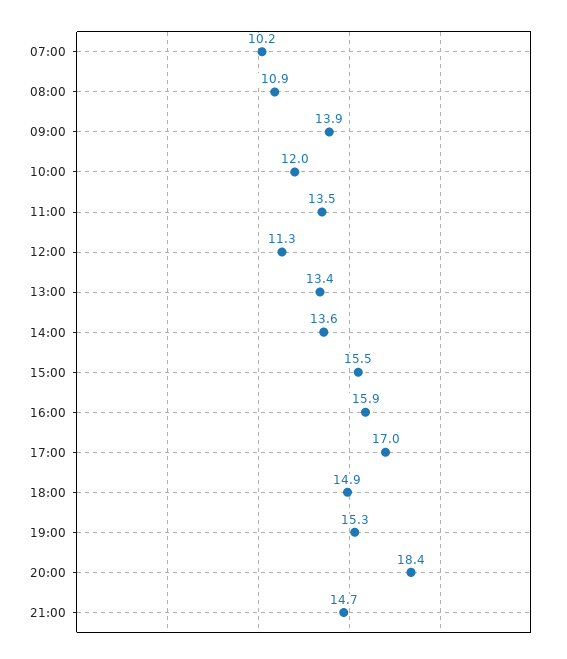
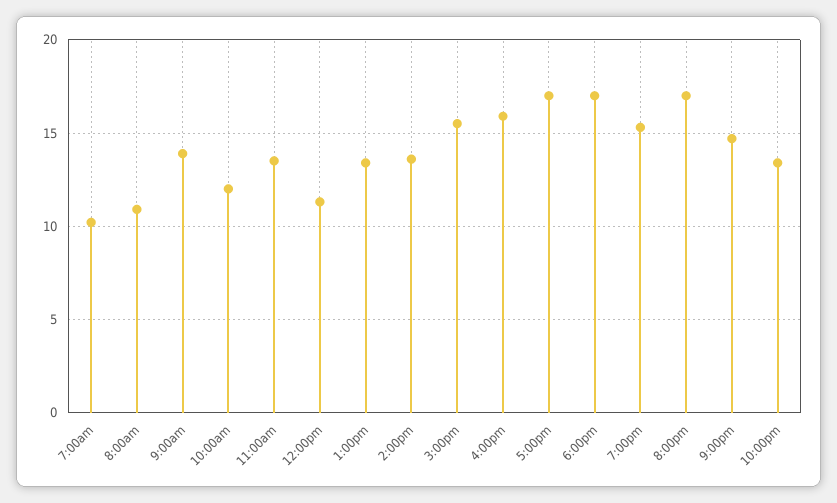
18:00: 14.9 -> 17
20:00: 18.4 -> 17
10:00pm: none -> 13.5

